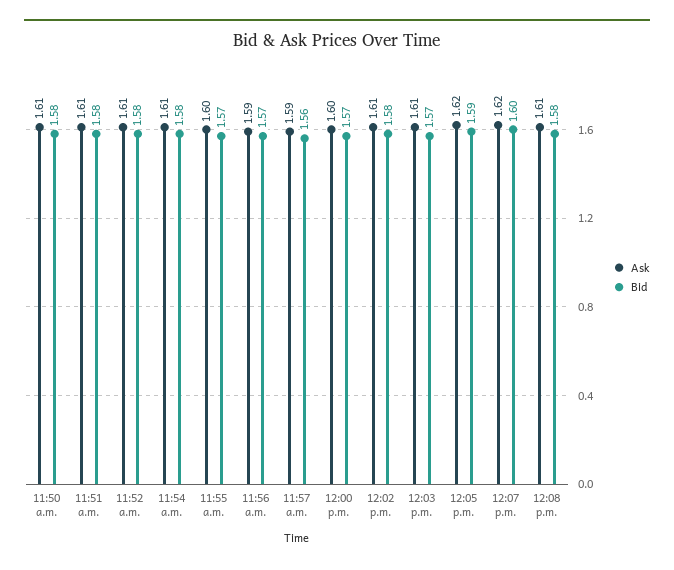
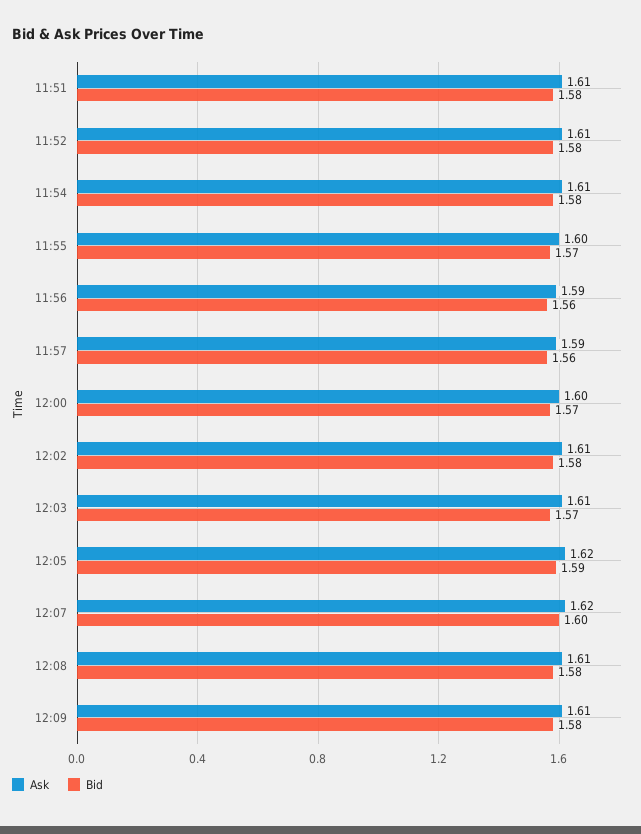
Ask, 11:50 a.m.: 1.61 -> none
Bid, 11:50 a.m.: 1.58 -> none
Bid, 11:56 a.m.: 1.57 -> 1.56
Ask, 12:09: none -> 1.61
Bid, 12:09: none -> 1.58

